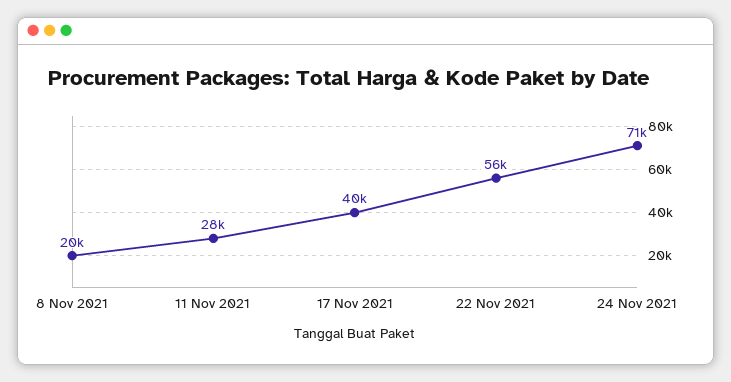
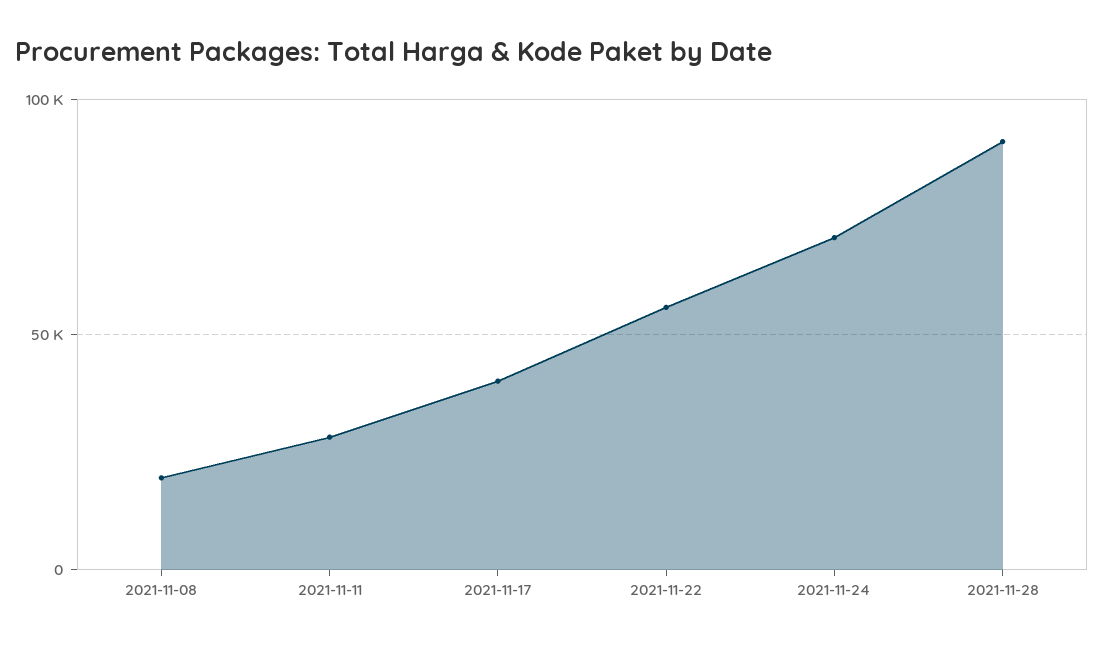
2021-11-28: none -> 90000

